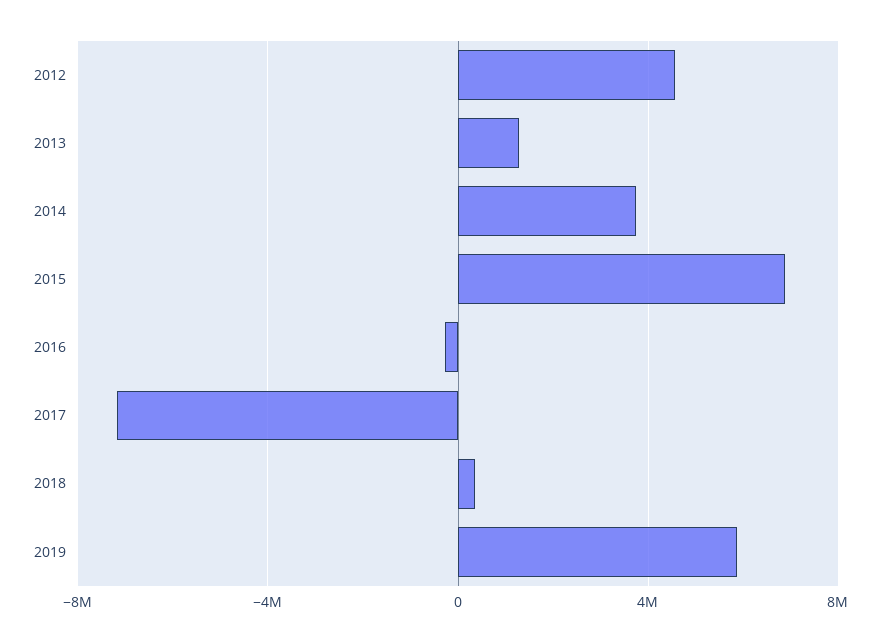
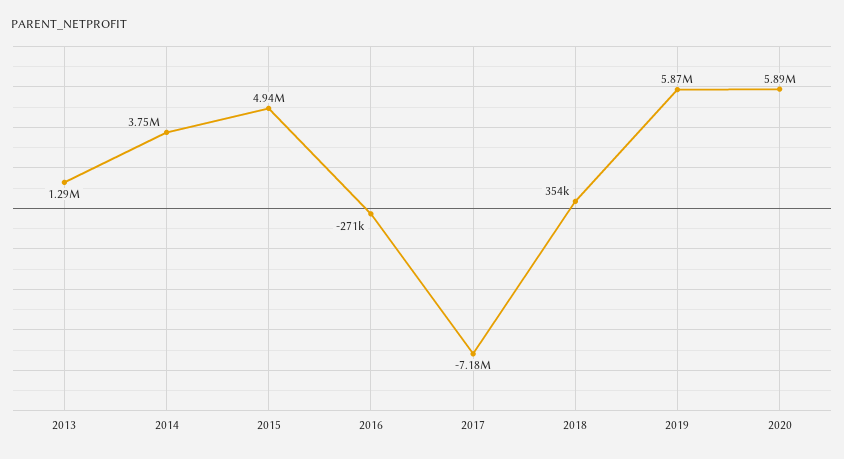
2012: 4500000 -> none
2015: 7000000 -> 4940000
2020: none -> 5890000

